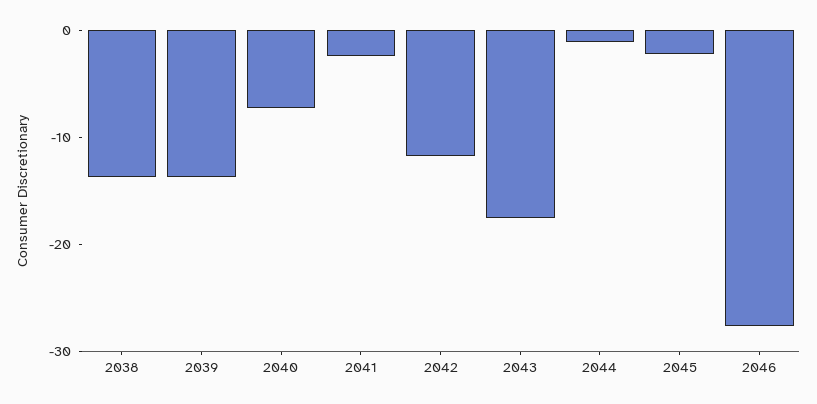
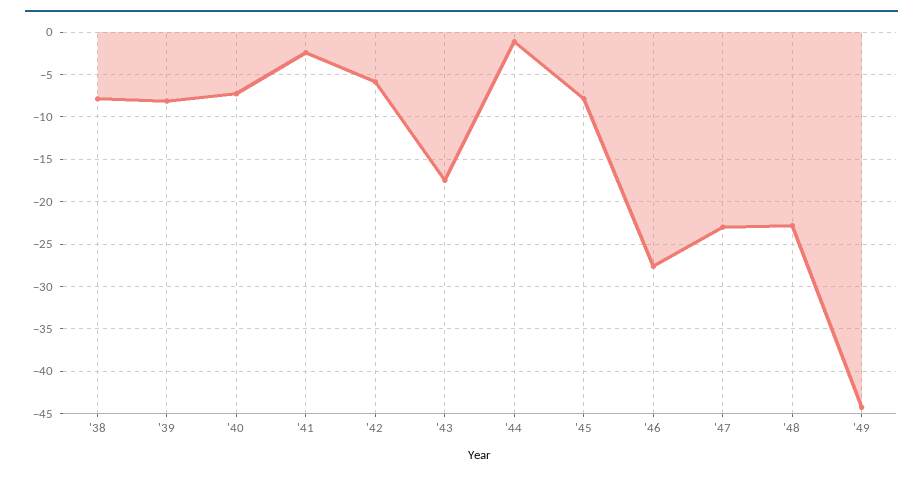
2038: -14 -> -8
2039: -14 -> -8
2042: -12 -> -6
2045: -2 -> -8
'47: none -> -23
'48: none -> -23
'49: none -> -44

